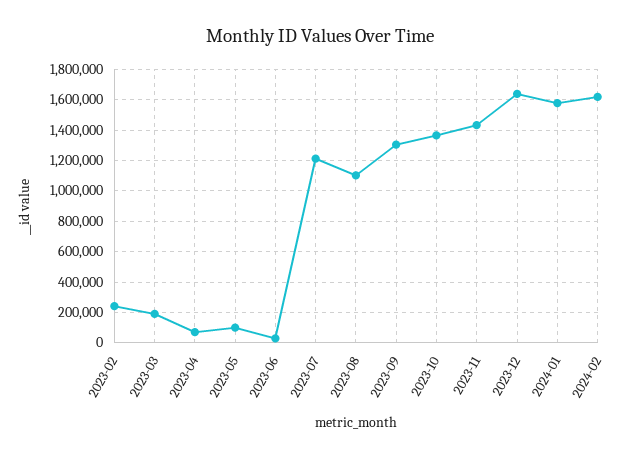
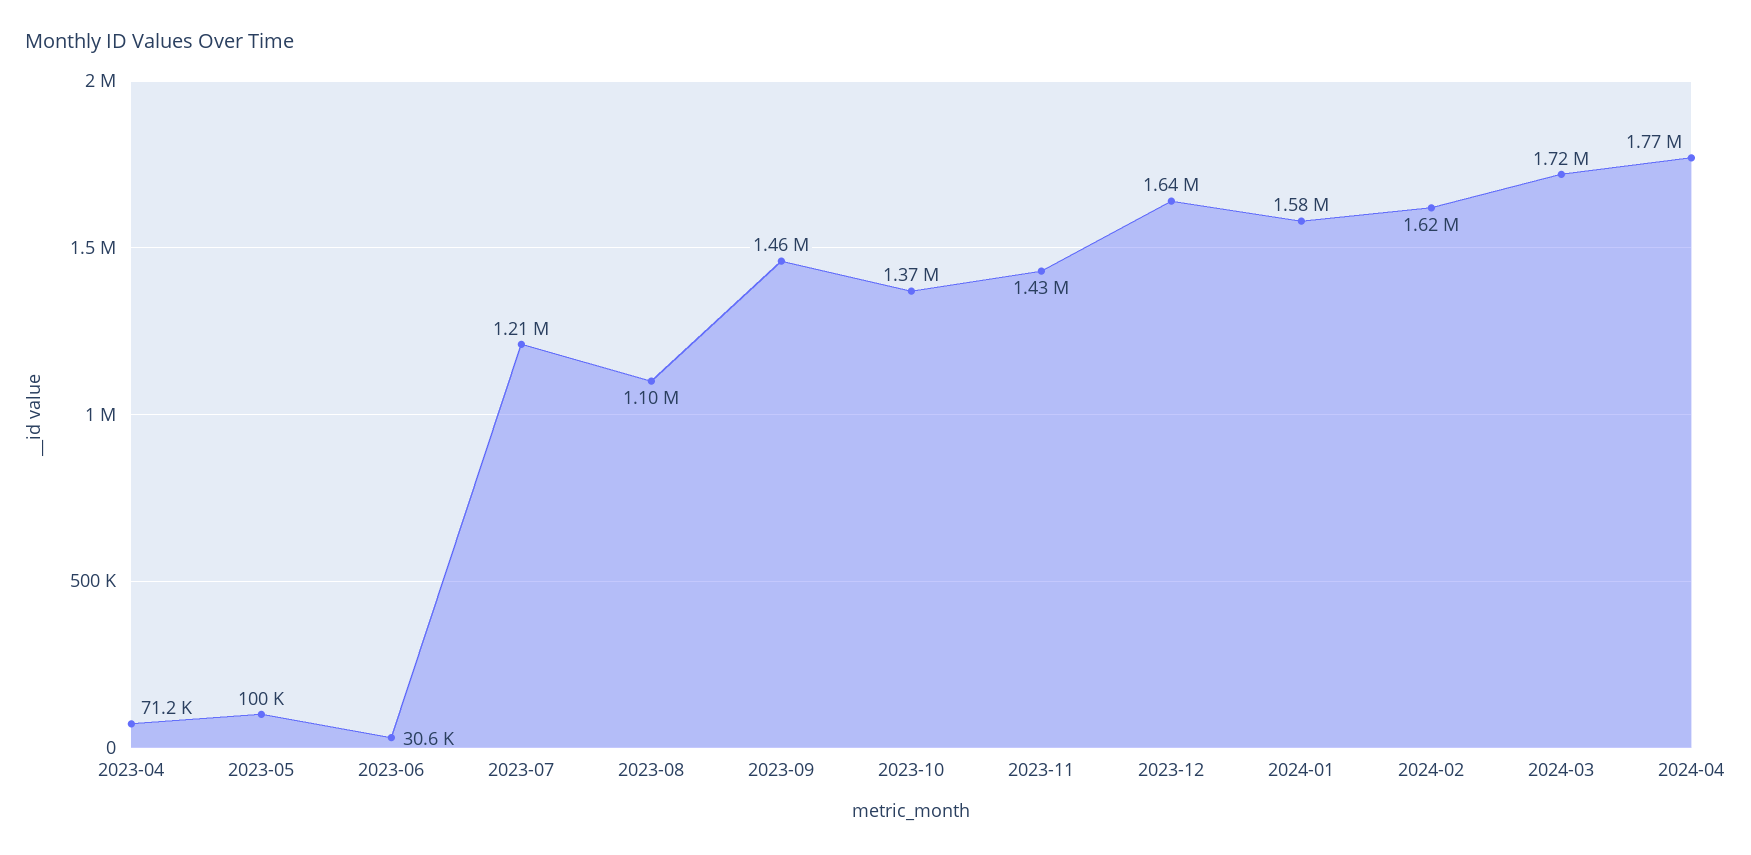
2023-02: 250000 -> none
2023-03: 200000 -> none
2023-09: 1300000 -> 1460000
2024-03: none -> 1720000
2024-04: none -> 1770000

